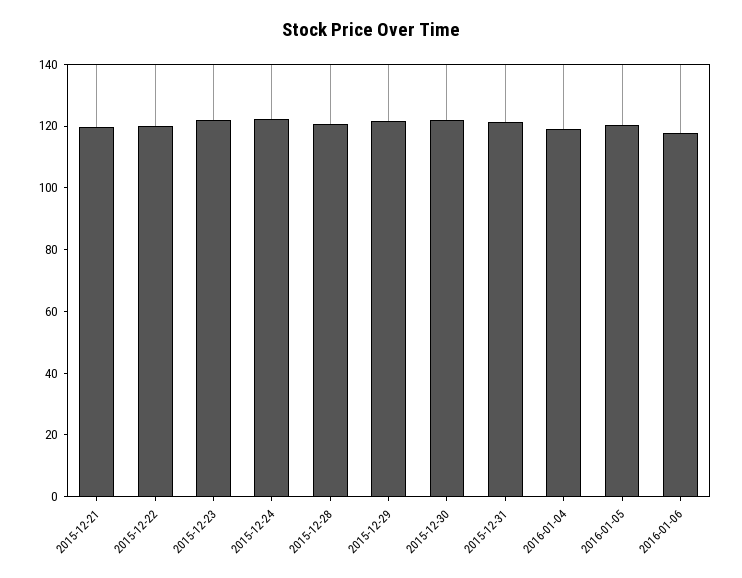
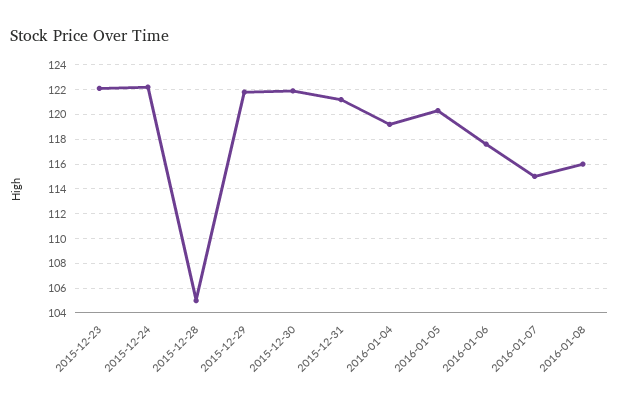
2015-12-21: 120 -> none
2015-12-22: 120 -> none
2015-12-28: 120 -> 105
2016-01-07: none -> 115
2016-01-08: none -> 116

